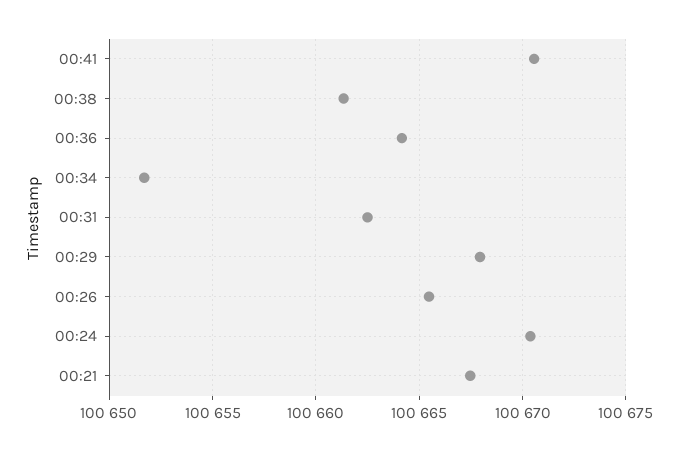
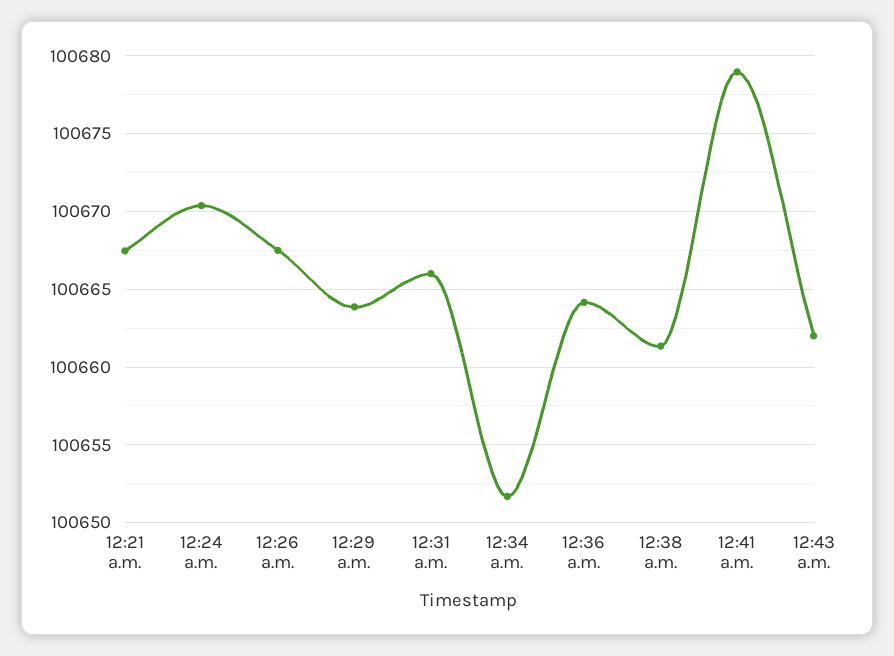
00:41: 100670.5 -> 100679
00:31: 100662.5 -> 100666
00:29: 100668 -> 100664
00:26: 100665.5 -> 100667.5
12:43 a.m.: none -> 100662

